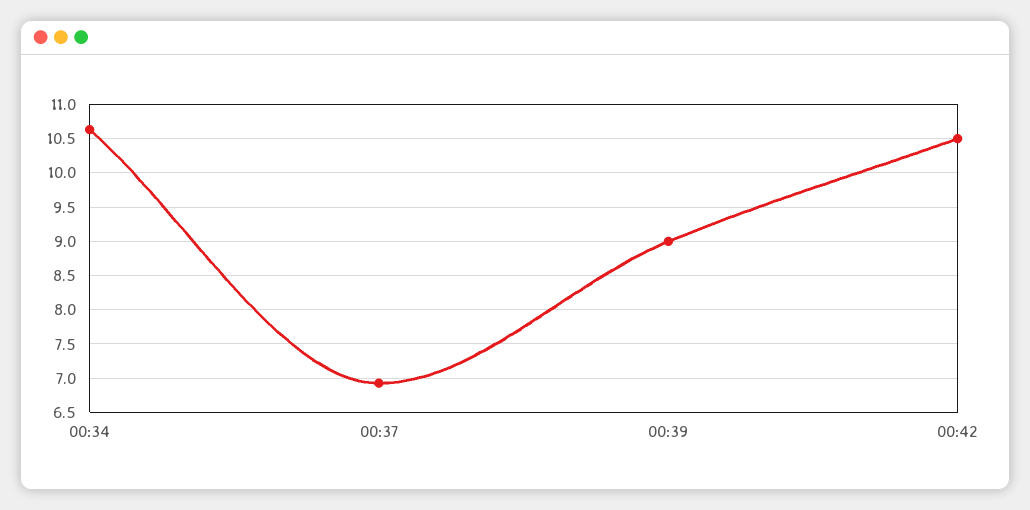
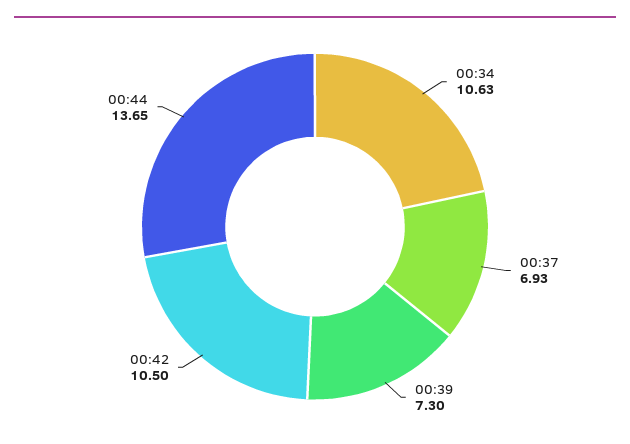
00:39: 9 -> 7.3
00:44: none -> 13.65

